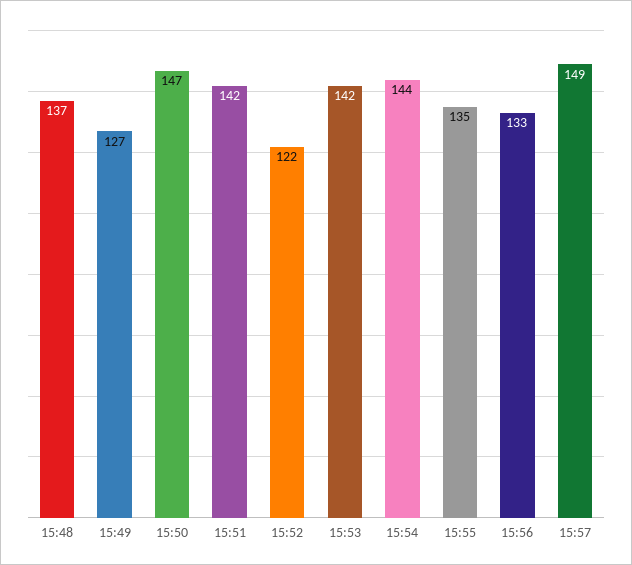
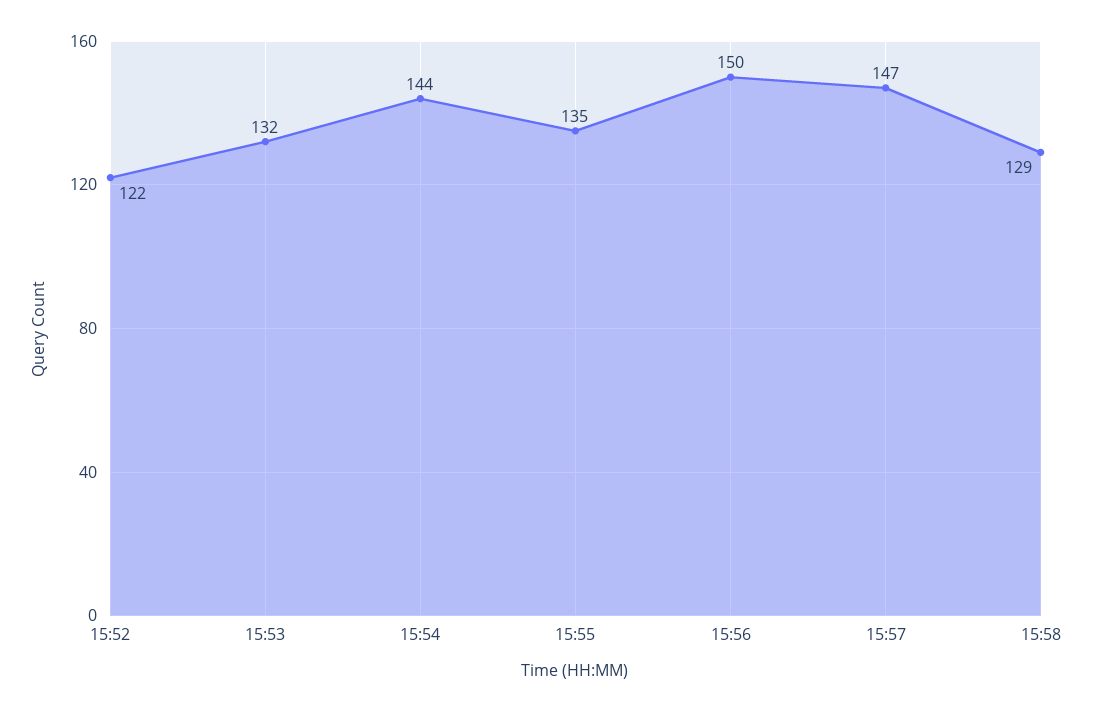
15:48: 137 -> none
15:49: 127 -> none
15:50: 147 -> none
15:51: 142 -> none
15:53: 142 -> 132
15:56: 133 -> 150
15:57: 149 -> 147
15:58: none -> 129

